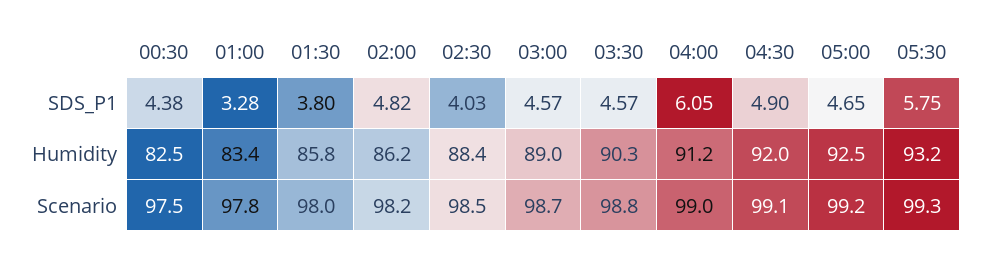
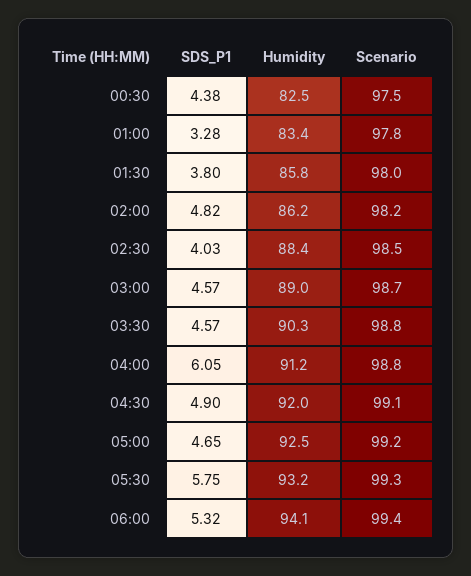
04:00, Scenario: 99 -> 98.8
06:00, SDS_P1: none -> 5.32
06:00, Humidity: none -> 94.1
06:00, Scenario: none -> 99.4

